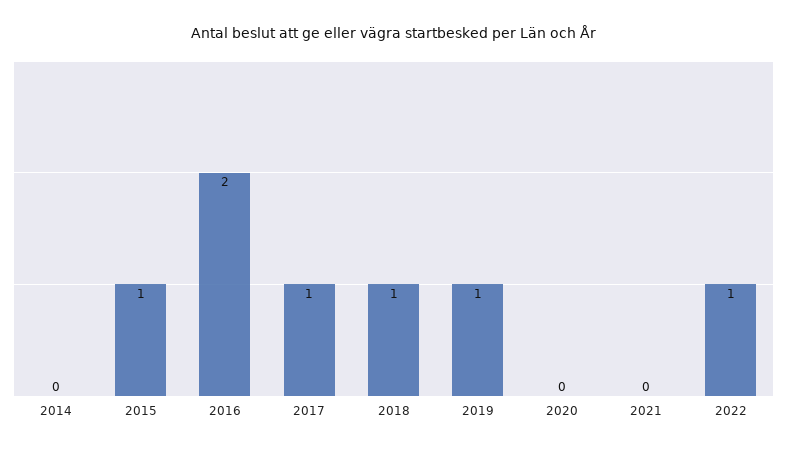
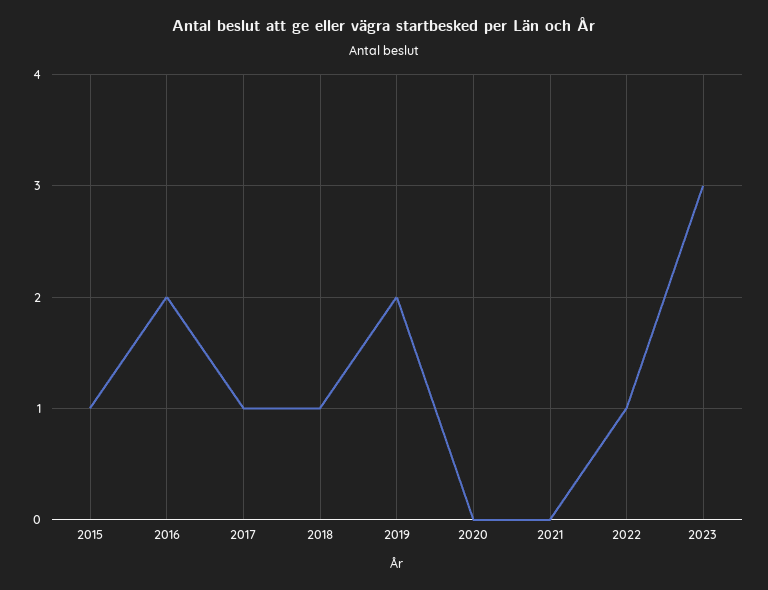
2014: 0 -> none
2019: 1 -> 2
2023: none -> 3

